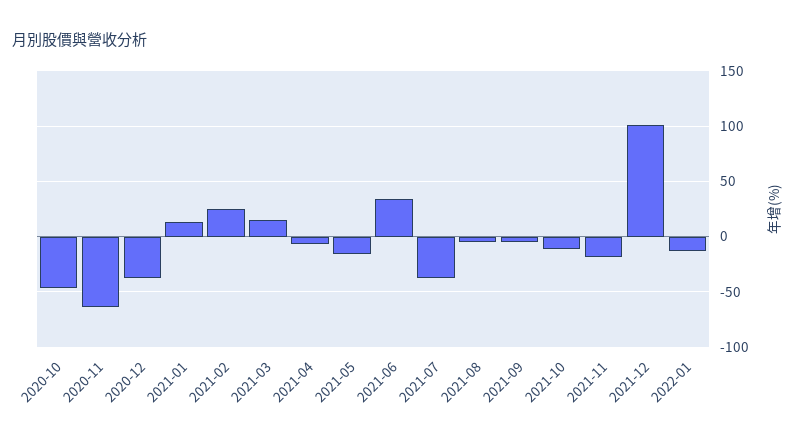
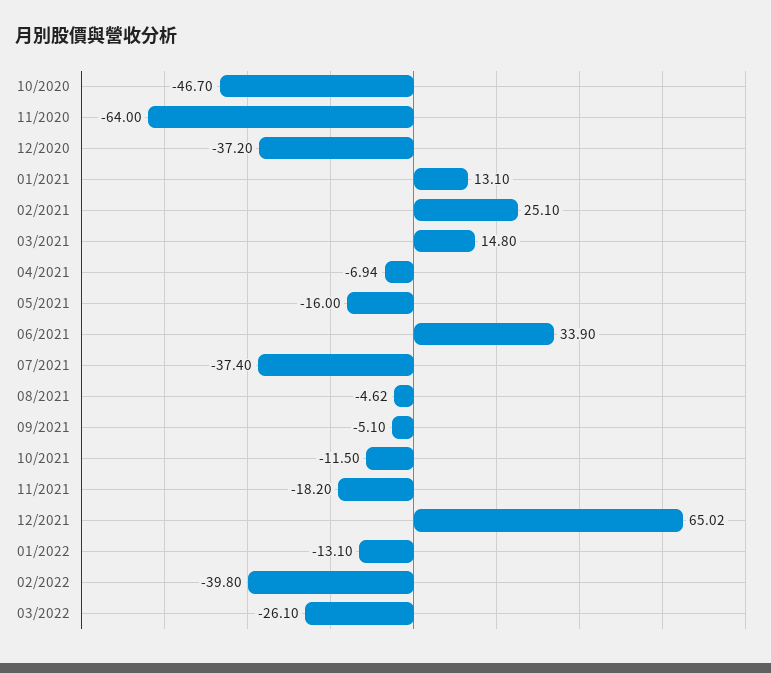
2021-12: 100 -> 65.02
02/2022: none -> -39.8
03/2022: none -> -26.1

